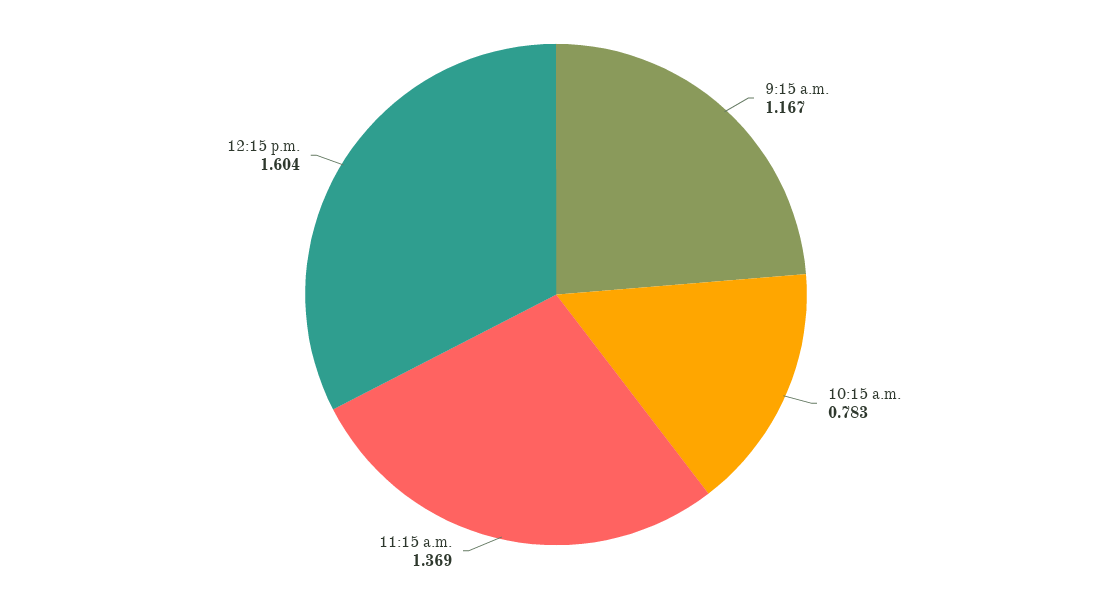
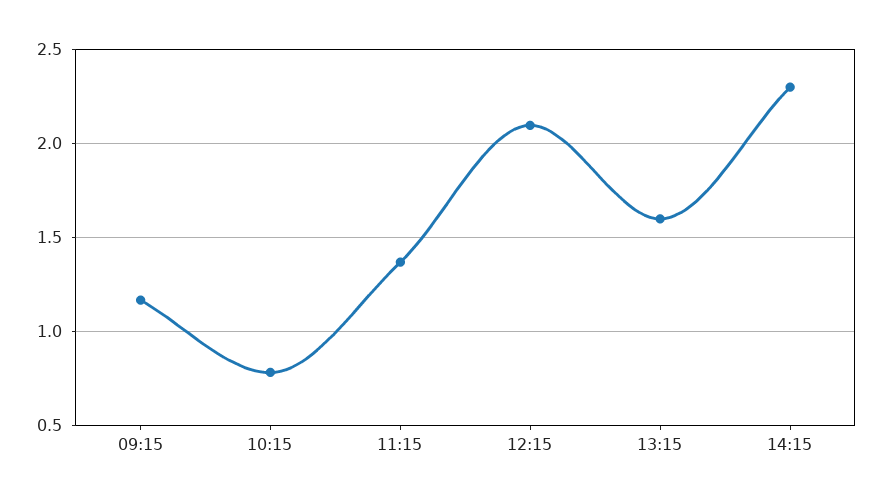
12:15 p.m.: 1.604 -> 2.1
13:15: none -> 1.6
14:15: none -> 2.3

